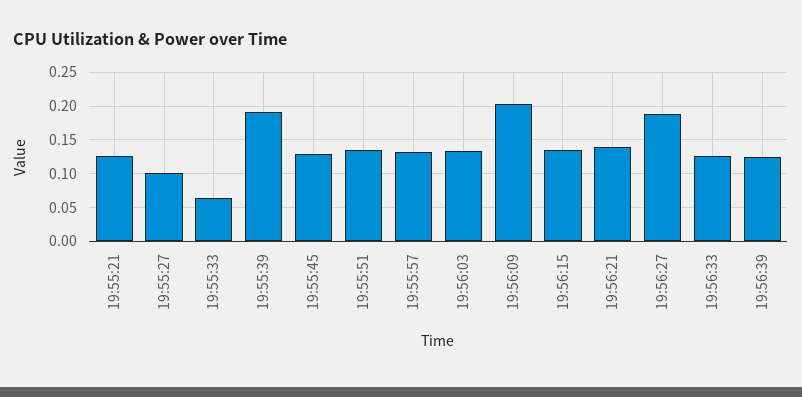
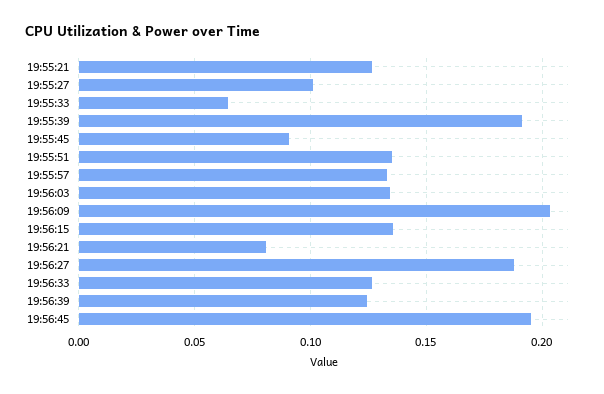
19:55:45: 0.13 -> 0.09
19:56:21: 0.14 -> 0.08
19:56:45: none -> 0.195

